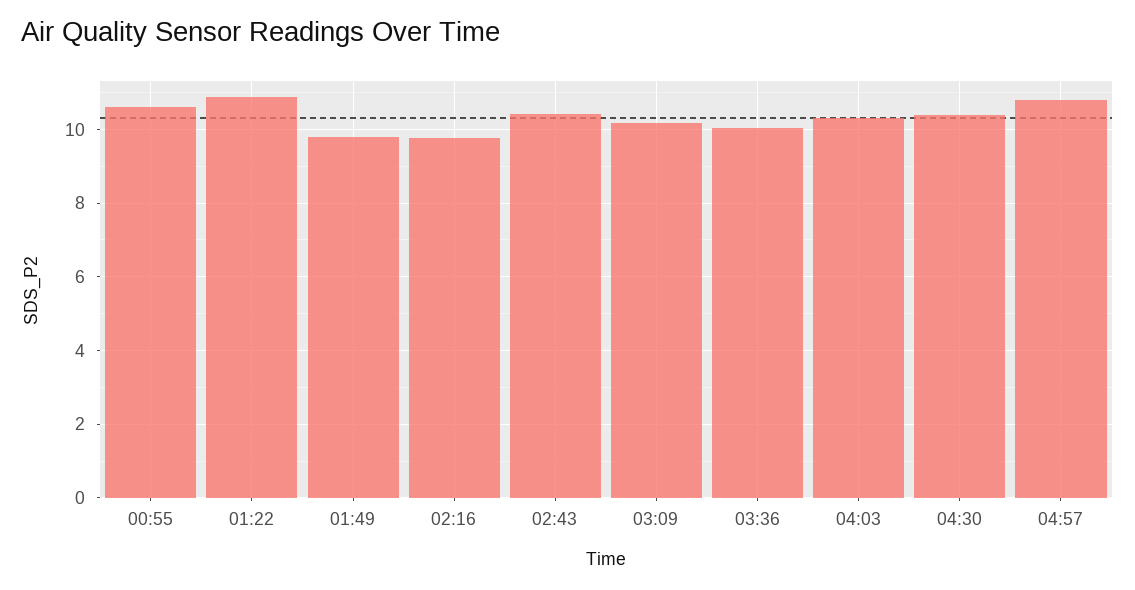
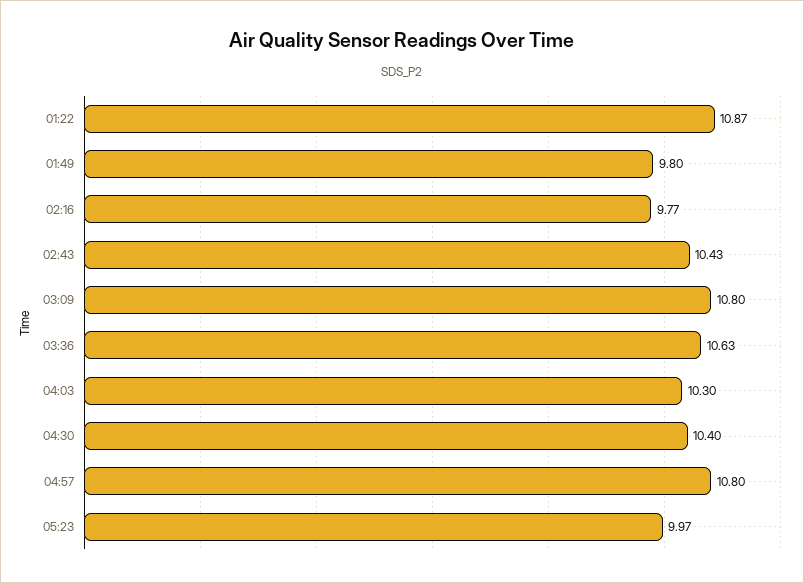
00:55: 10.6 -> none
03:09: 10.2 -> 10.8
03:36: 10 -> 10.63
05:23: none -> 9.97

